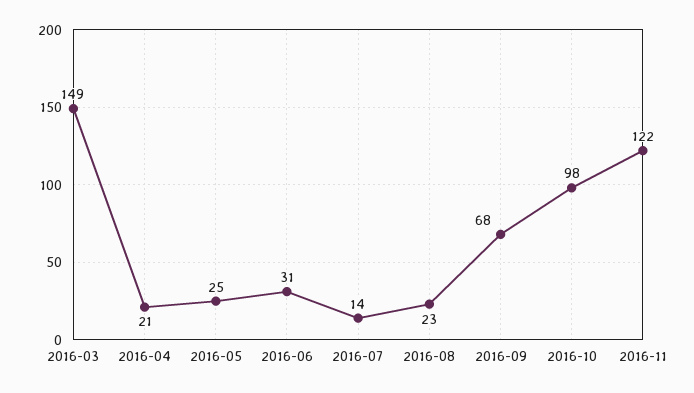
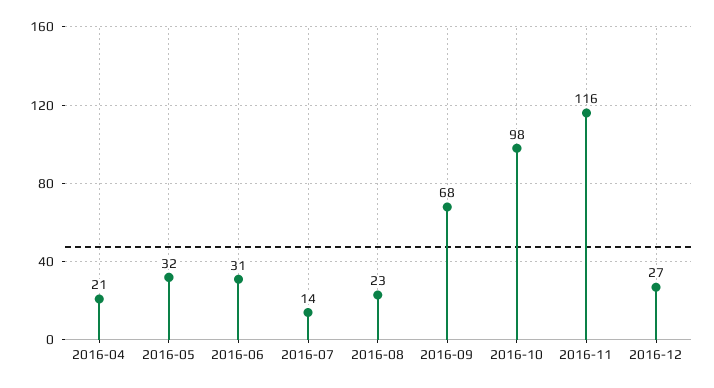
2016-03: 149 -> none
2016-05: 25 -> 32
2016-11: 122 -> 116
2016-12: none -> 27

